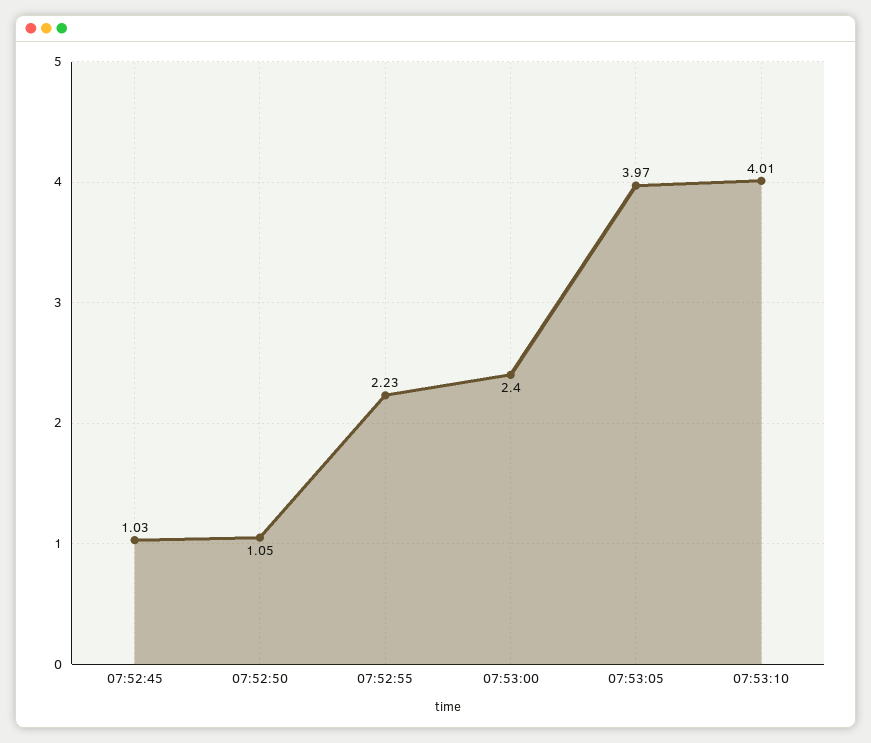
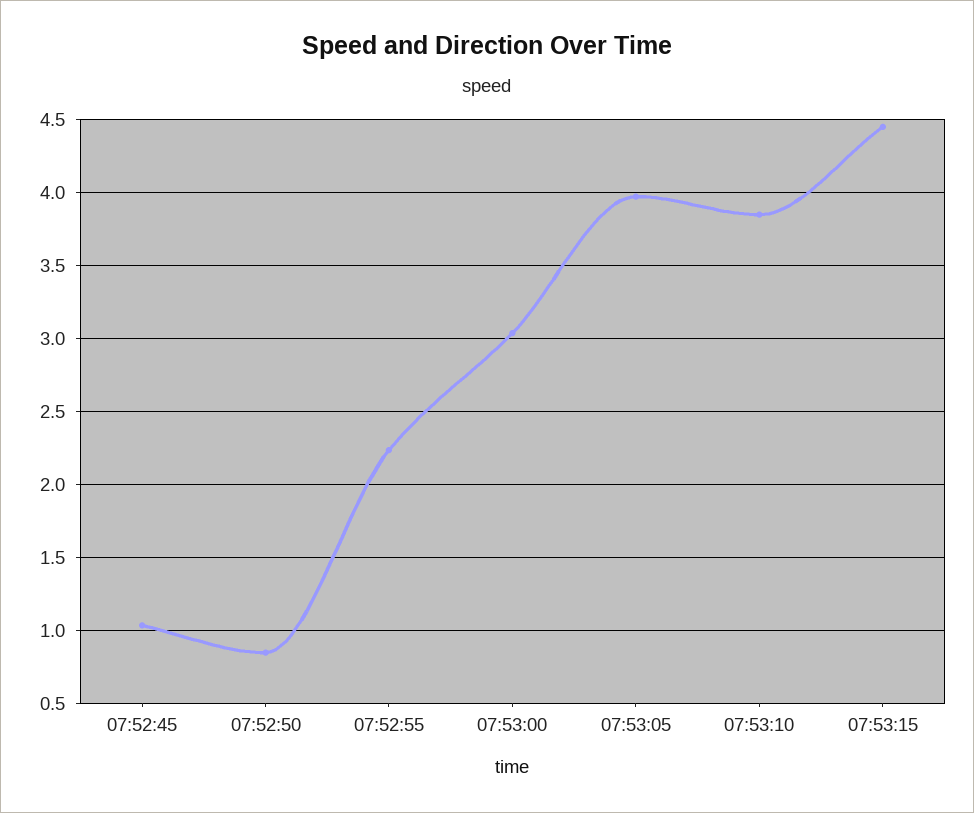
07:52:50: 1.05 -> 0.85
07:53:00: 2.4 -> 3.05
07:53:10: 4.01 -> 3.85
07:53:15: none -> 4.45

